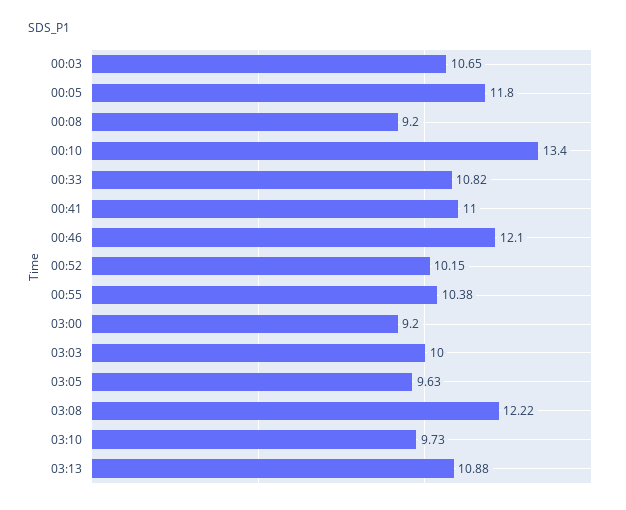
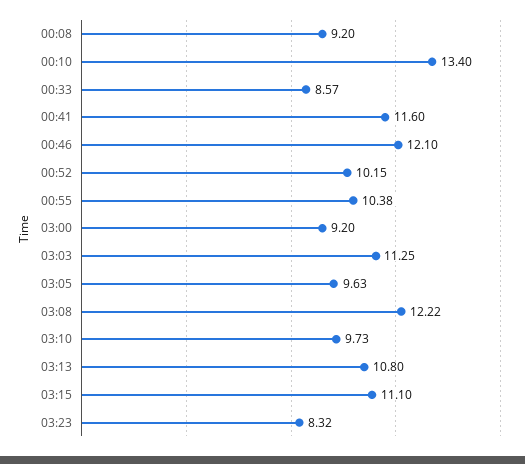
00:03: 10.65 -> none
00:05: 11.8 -> none
00:33: 10.82 -> 8.57
00:41: 11 -> 11.6
03:03: 10 -> 11.25
03:13: 10.88 -> 10.8
03:15: none -> 11.1
03:23: none -> 8.32

